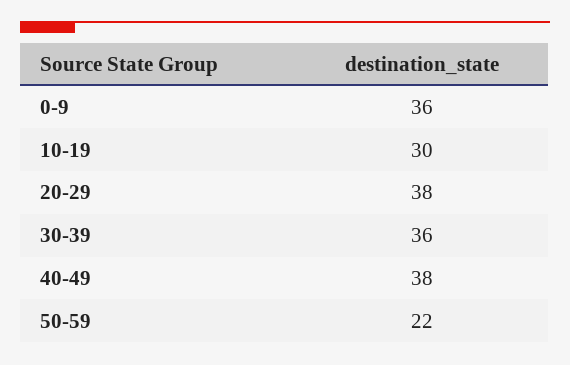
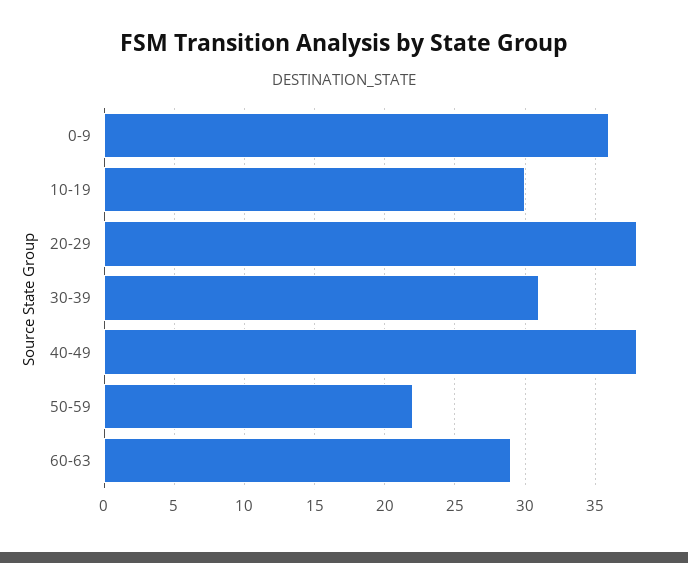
30-39: 36 -> 31
60-63: none -> 29

